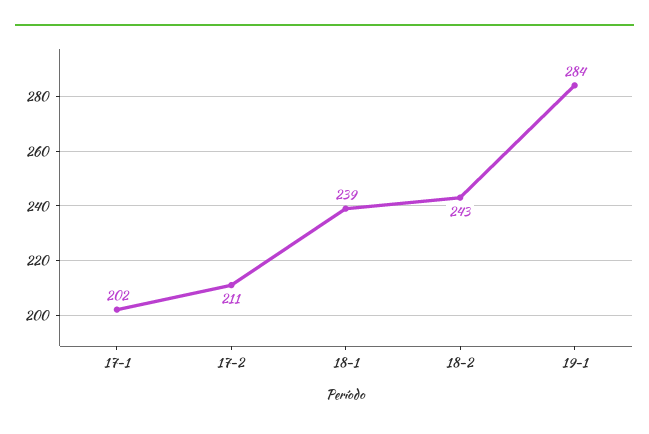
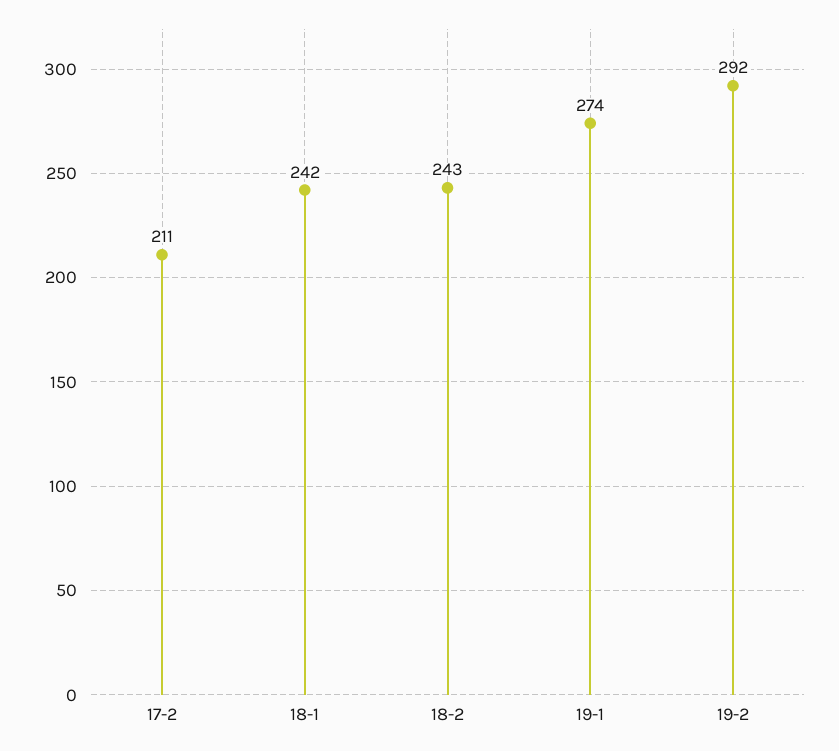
17-1: 202 -> none
18-1: 239 -> 242
19-1: 284 -> 274
19-2: none -> 292

